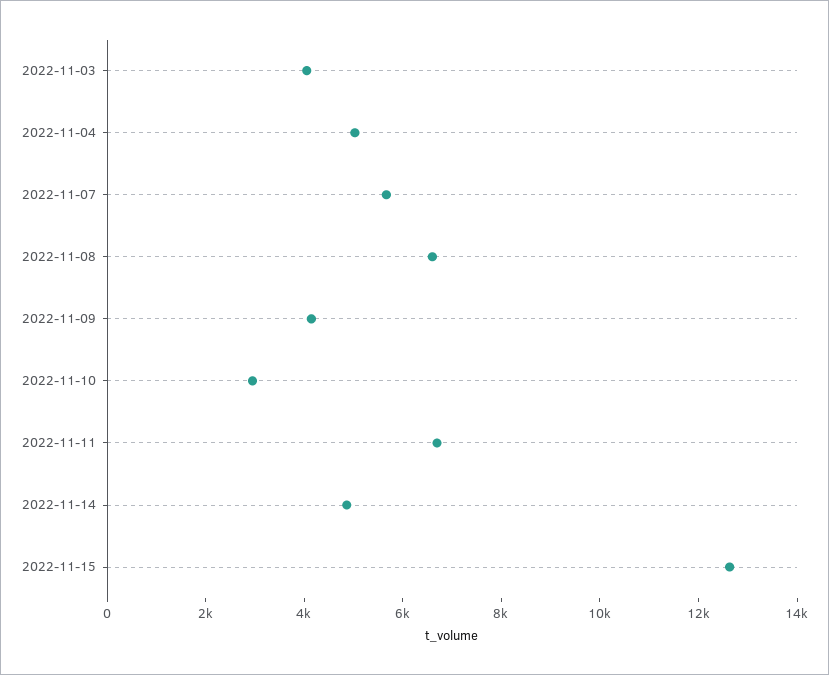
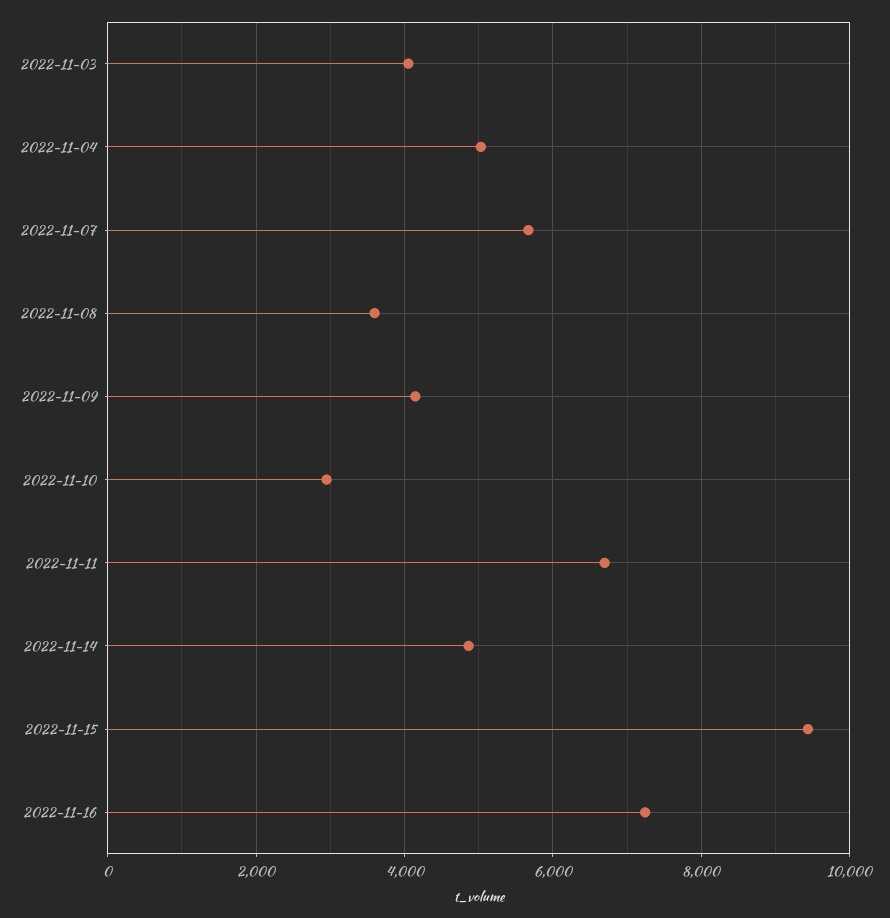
2022-11-08: 6500 -> 3600
2022-11-15: 12500 -> 9400
2022-11-16: none -> 7200

